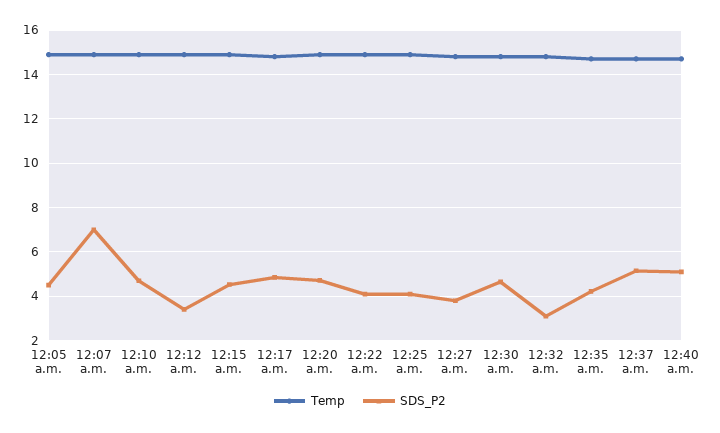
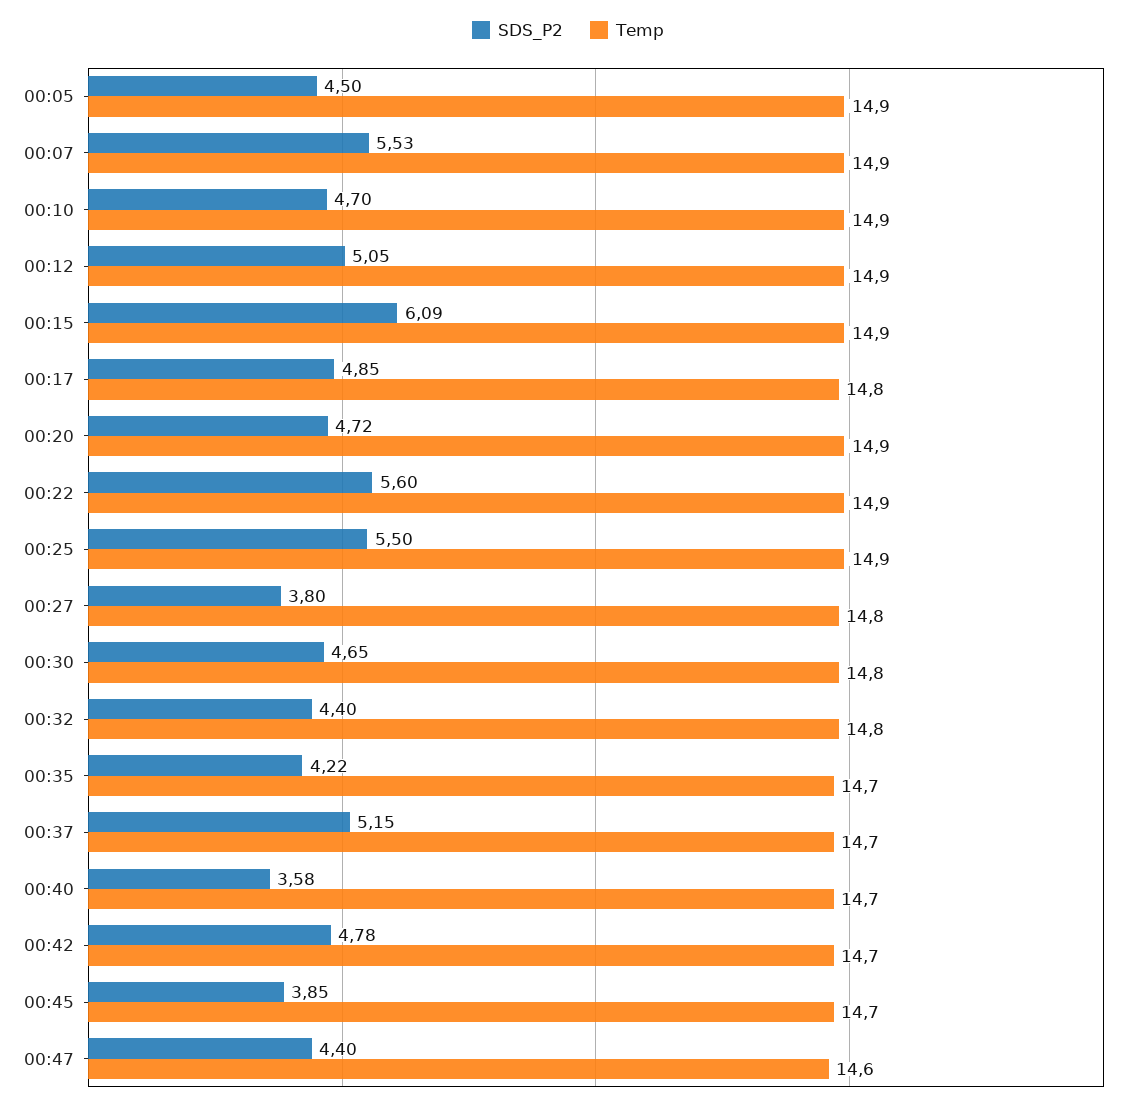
SDS_P2, 12:07 a.m.: 7 -> 5.53
SDS_P2, 12:12 a.m.: 3.5 -> 5.05
SDS_P2, 12:15 a.m.: 4.5 -> 6.09
SDS_P2, 12:22 a.m.: 4 -> 5.6
SDS_P2, 12:25 a.m.: 4 -> 5.5
SDS_P2, 12:32 a.m.: 3 -> 4.4
SDS_P2, 12:40 a.m.: 5 -> 3.58
SDS_P2, 00:42: none -> 4.78
Temp, 00:42: none -> 14.7
SDS_P2, 00:45: none -> 3.85
Temp, 00:45: none -> 14.7
SDS_P2, 00:47: none -> 4.4
Temp, 00:47: none -> 14.6

